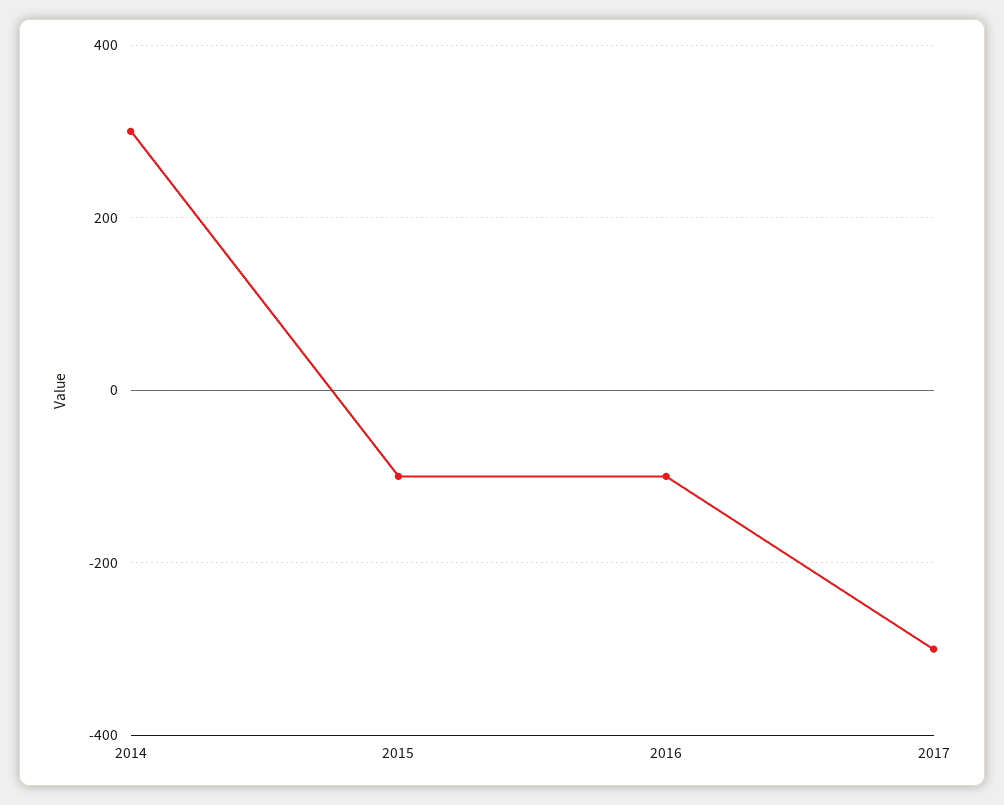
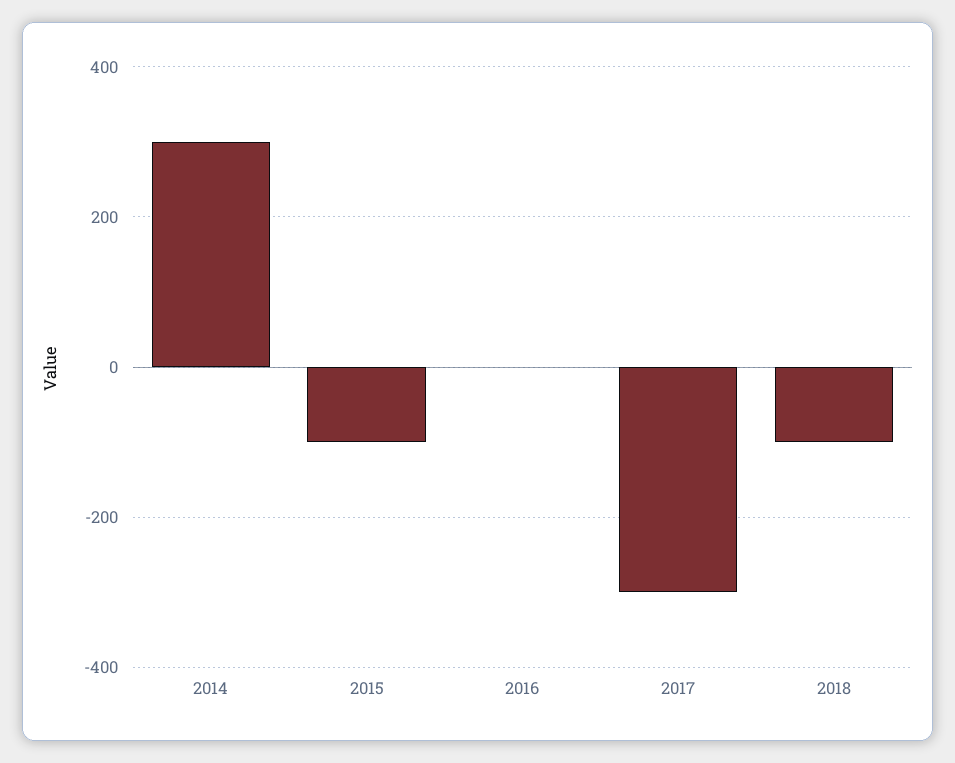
2016: -100 -> 0
2018: none -> -100

